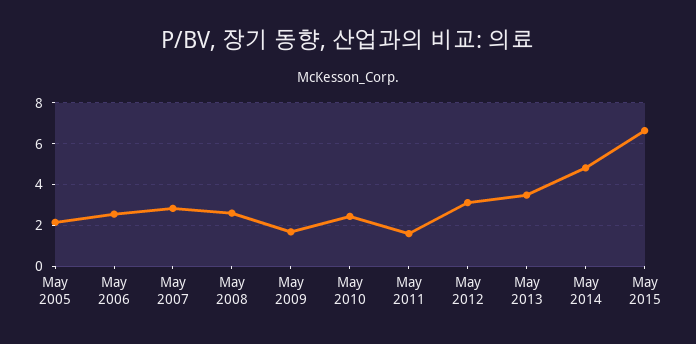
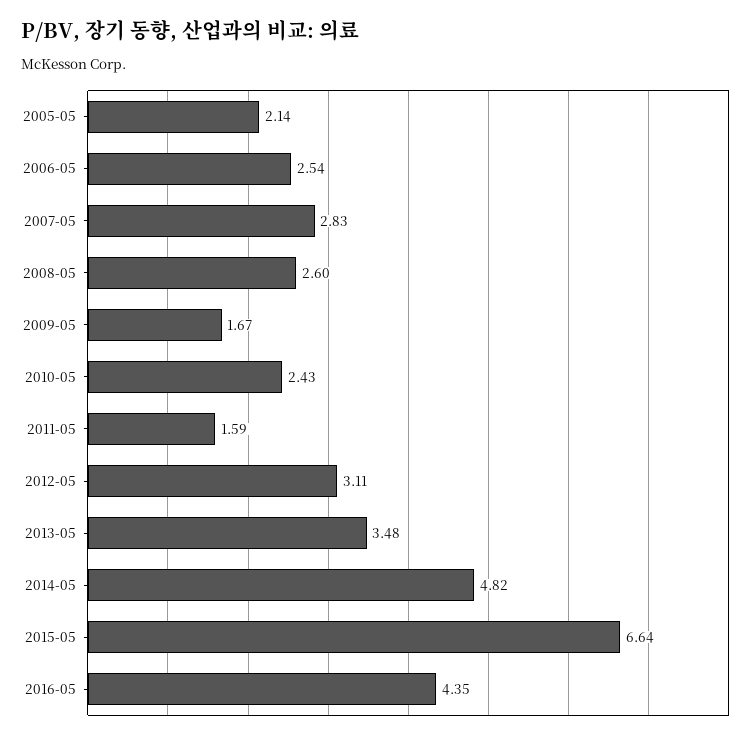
2016-05: none -> 4.35

